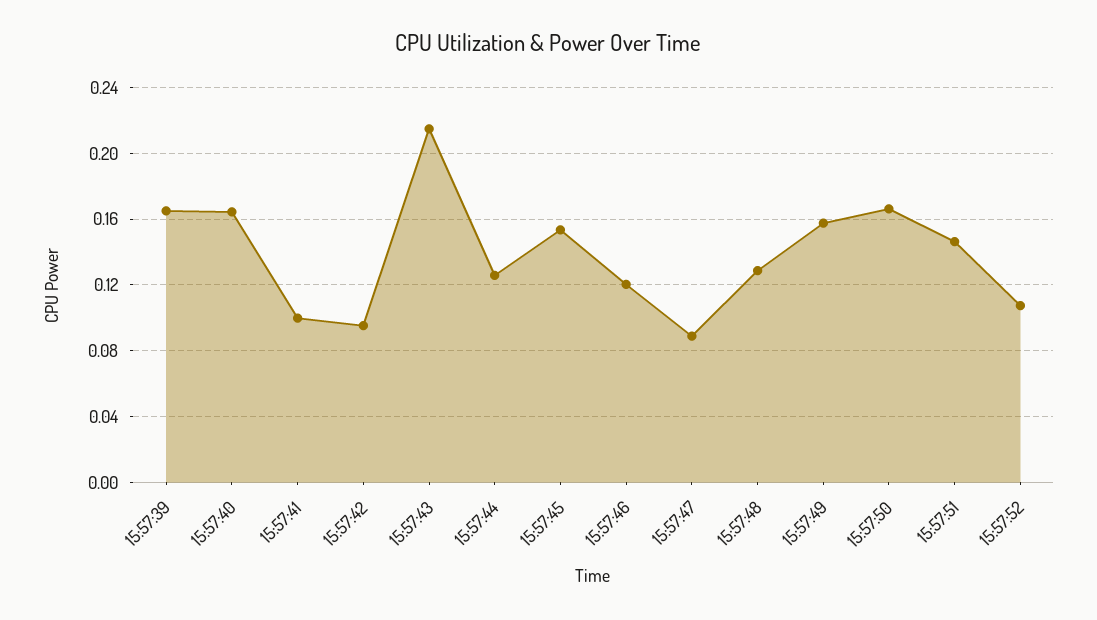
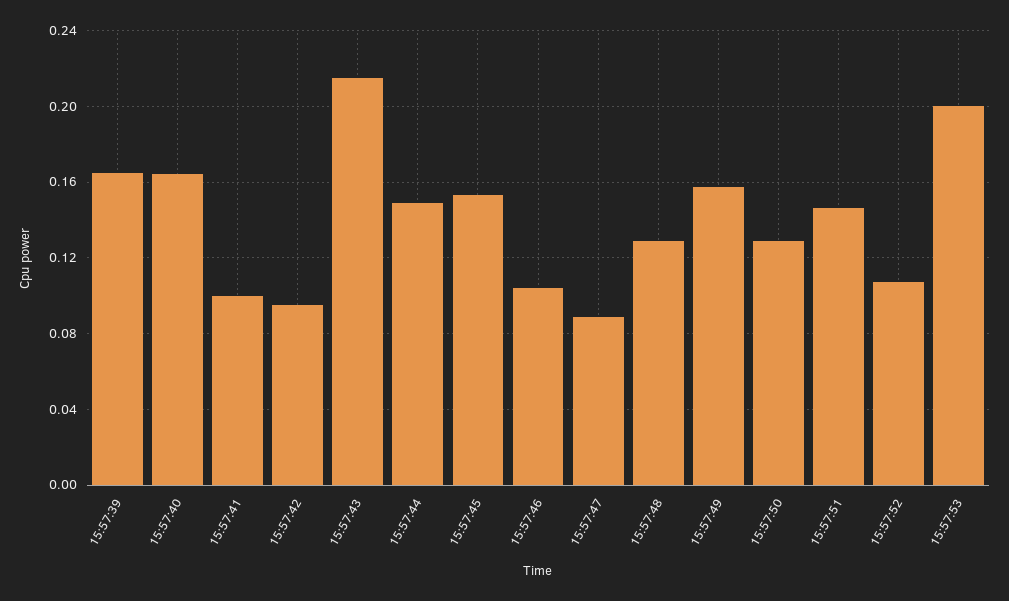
15:57:44: 0.125 -> 0.15
15:57:46: 0.12 -> 0.105
15:57:50: 0.165 -> 0.13
15:57:53: none -> 0.2

